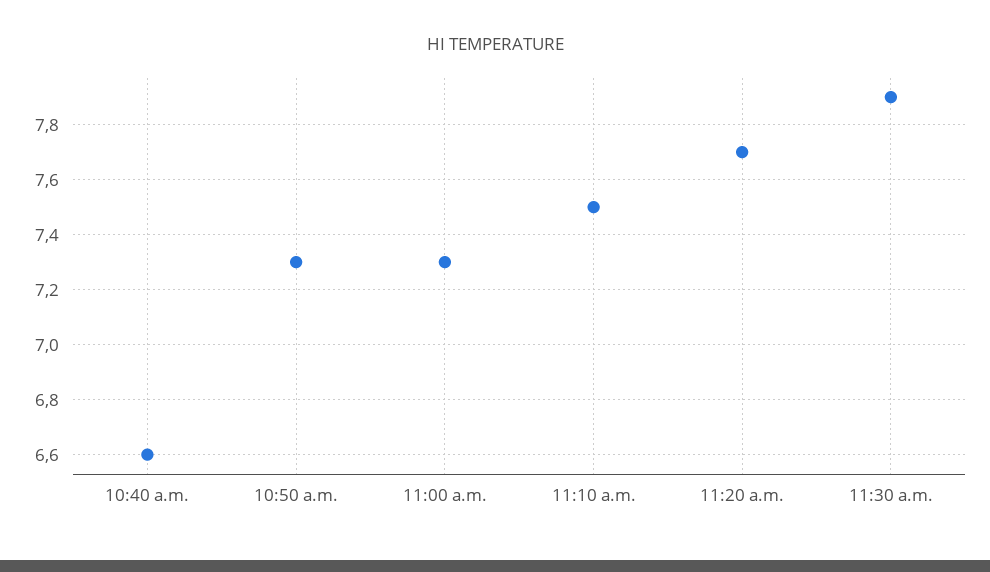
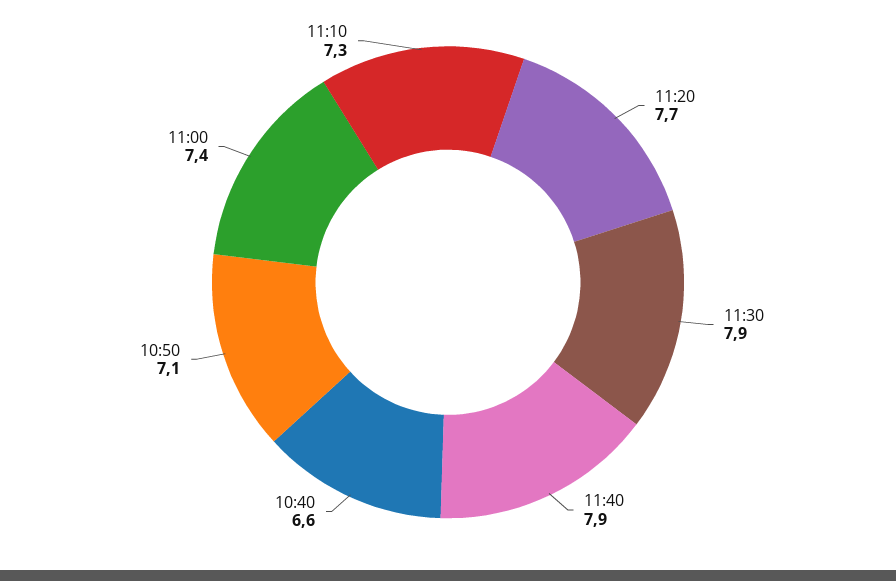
10:50 a.m.: 7.3 -> 7.1
11:00 a.m.: 7.3 -> 7.4
11:10 a.m.: 7.5 -> 7.3
11:40: none -> 7.9

